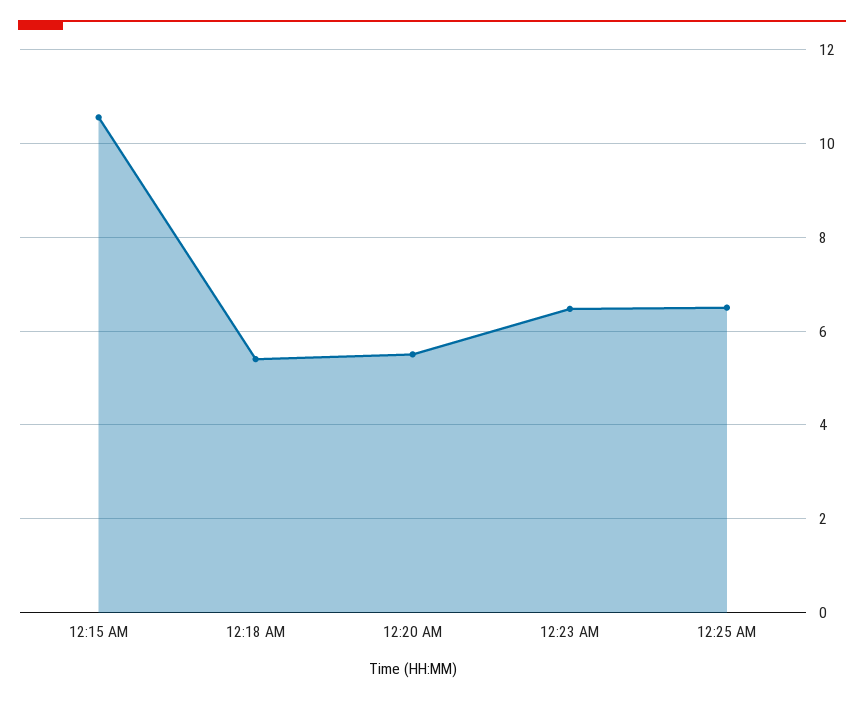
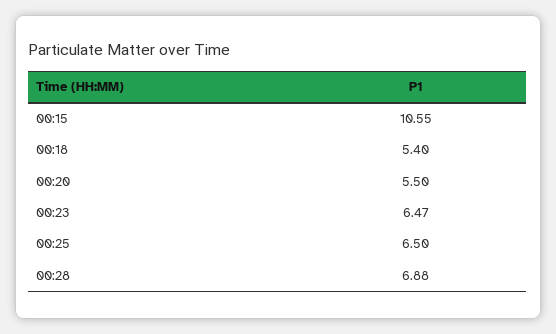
00:28: none -> 6.88

